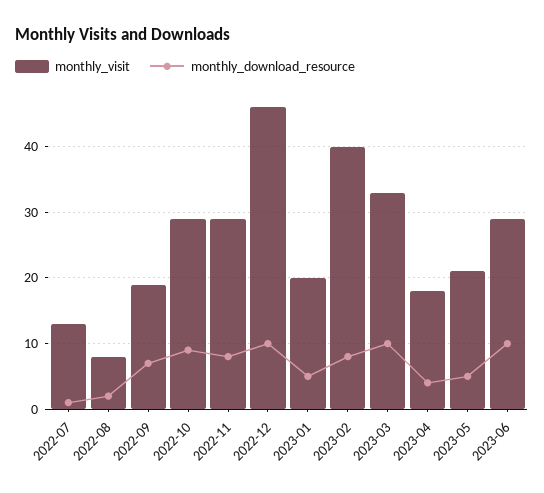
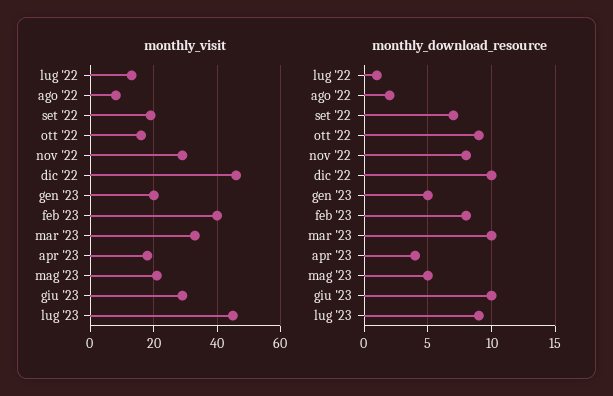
monthly_visit, 2022-10: 29 -> 15
monthly_visit, lug '23: none -> 45
monthly_download_resource, lug '23: none -> 9

